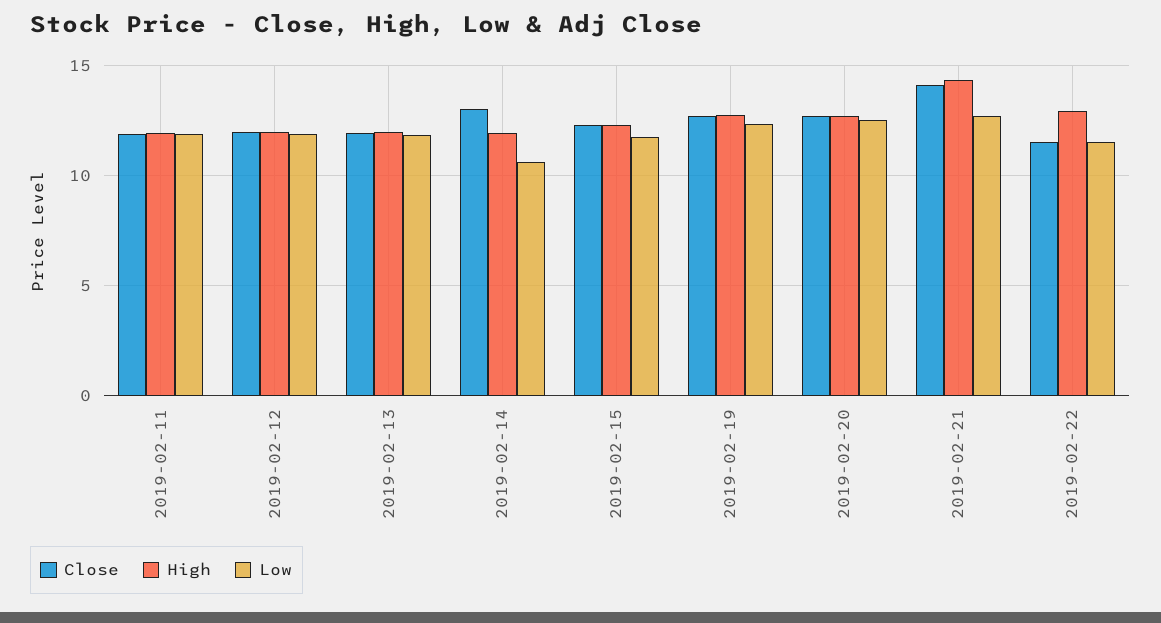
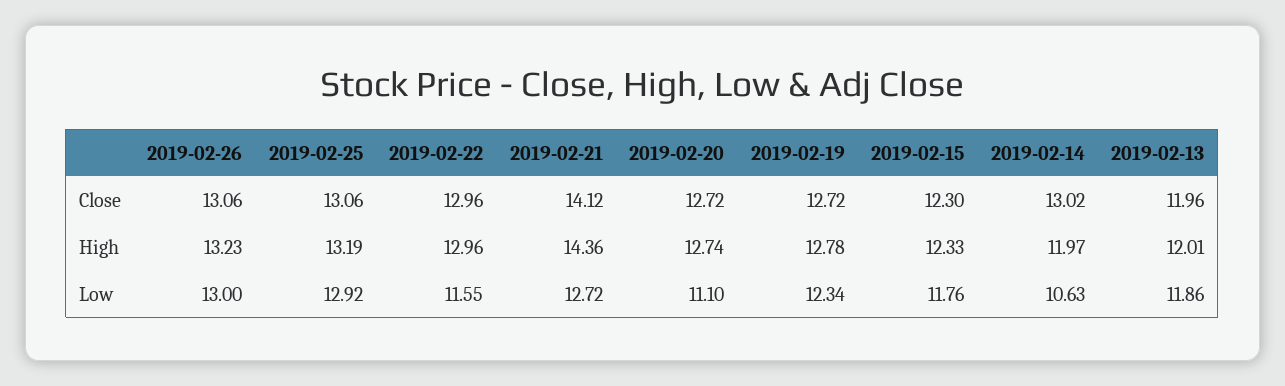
Close, 2019-02-11: 12 -> none
High, 2019-02-11: 12 -> none
Low, 2019-02-11: 12 -> none
Close, 2019-02-12: 12 -> none
High, 2019-02-12: 12 -> none
Low, 2019-02-12: 12 -> none
Low, 2019-02-20: 12.5 -> 11.1
Close, 2019-02-22: 11.5 -> 12.96
Close, 2019-02-26: none -> 13.06
Close, 2019-02-25: none -> 13.06
High, 2019-02-26: none -> 13.23
High, 2019-02-25: none -> 13.19
Low, 2019-02-26: none -> 13
Low, 2019-02-25: none -> 12.92

